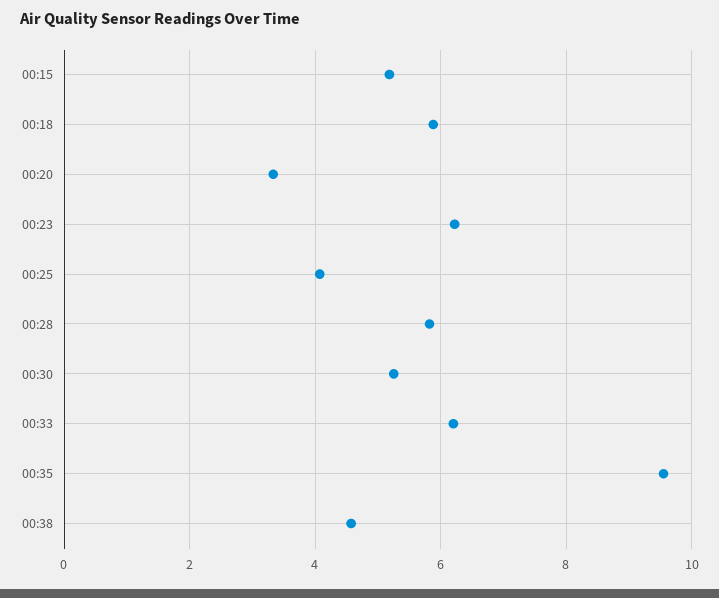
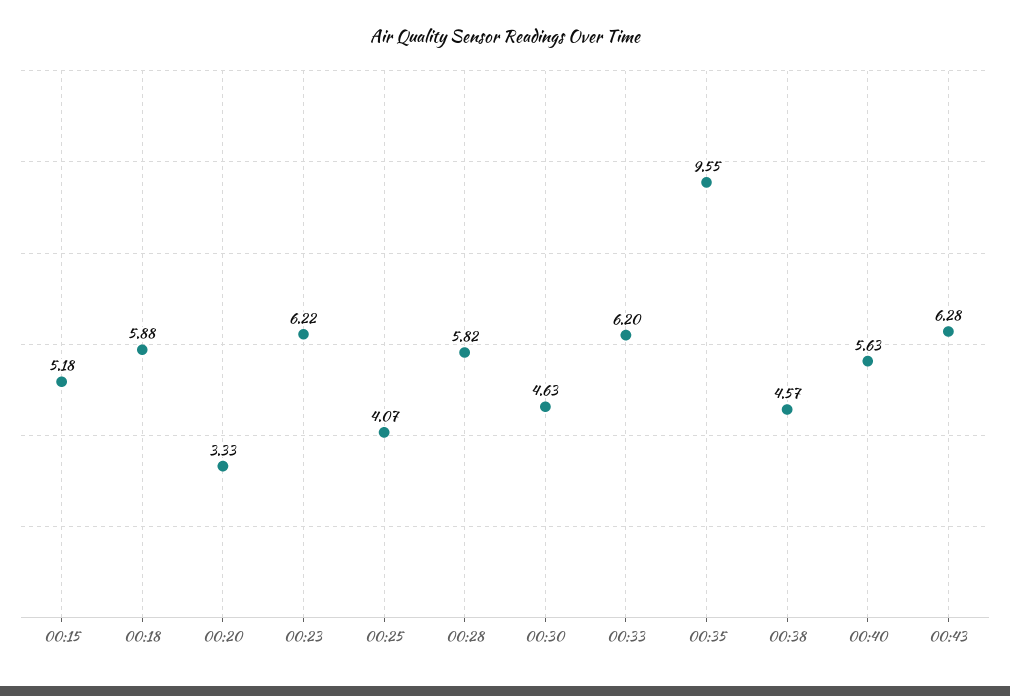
00:30: 5.2 -> 4.63
00:40: none -> 5.63
00:43: none -> 6.28

